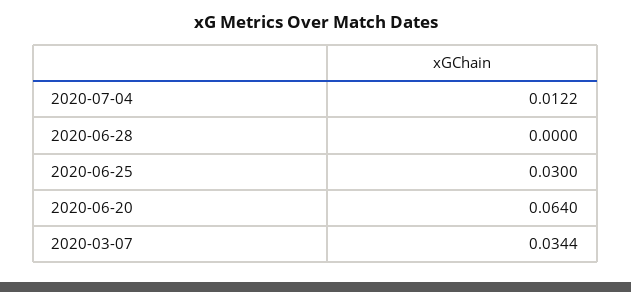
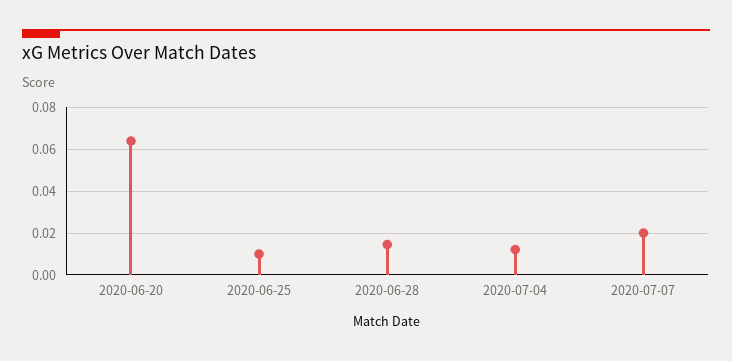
2020-06-28: 0 -> 0.015
2020-06-25: 0.03 -> 0.01
2020-03-07: 0.0344 -> none
2020-07-07: none -> 0.02

